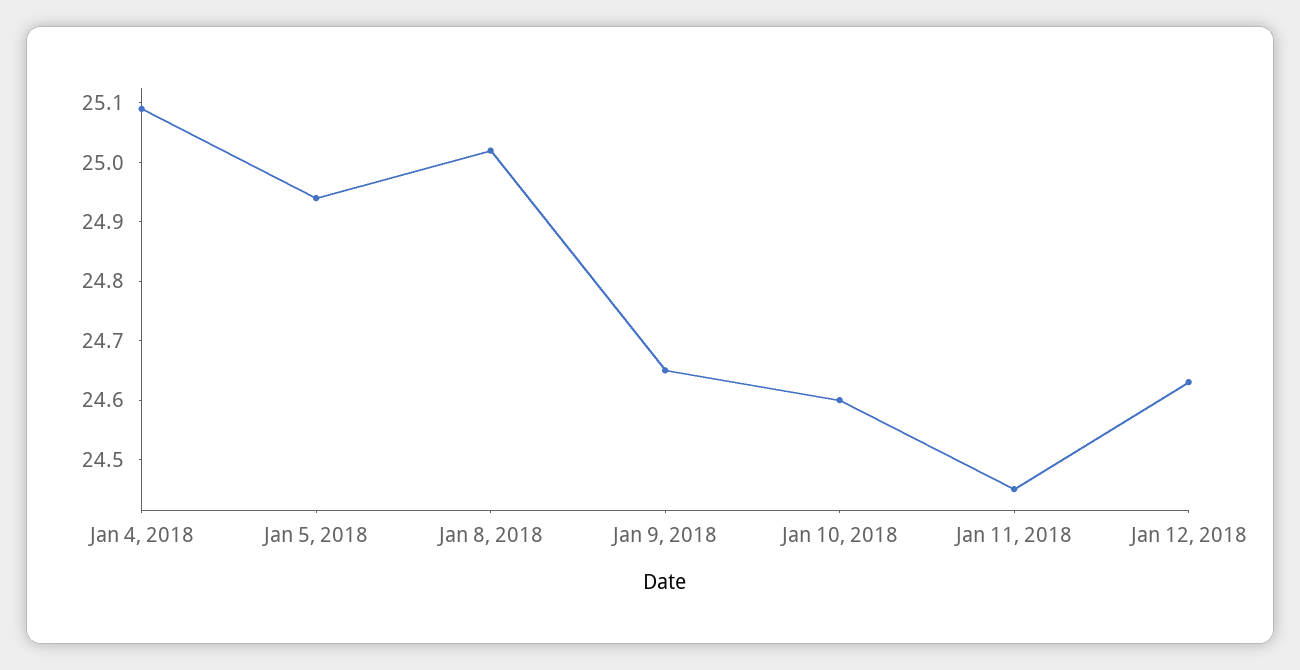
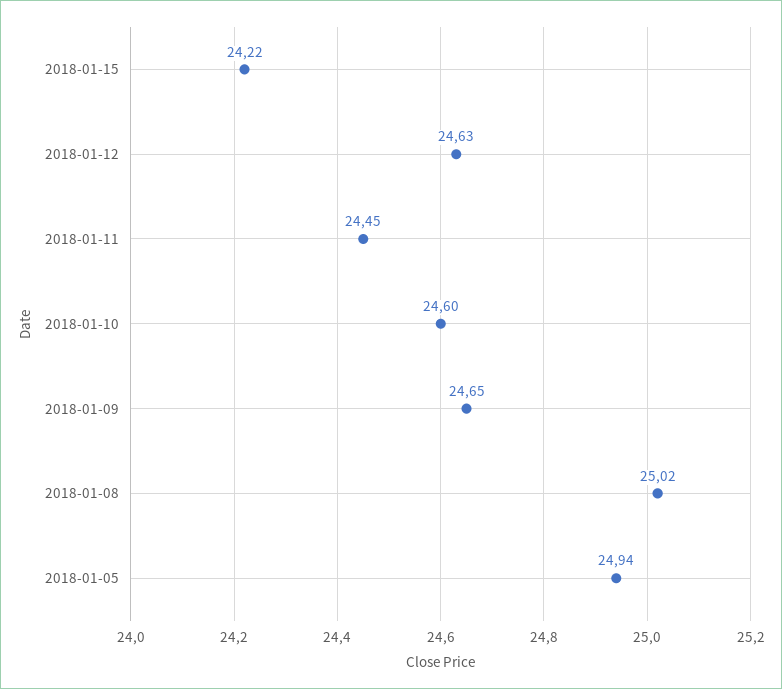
Jan 4, 2018: 25.1 -> none
2018-01-15: none -> 24.22

